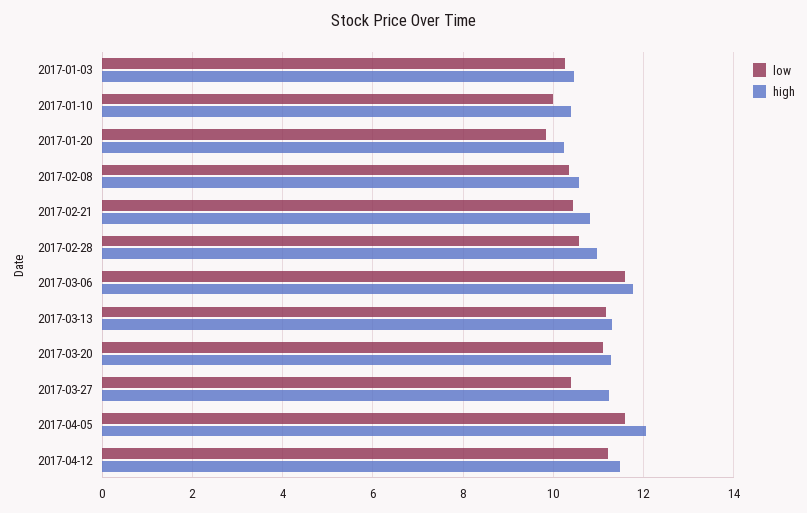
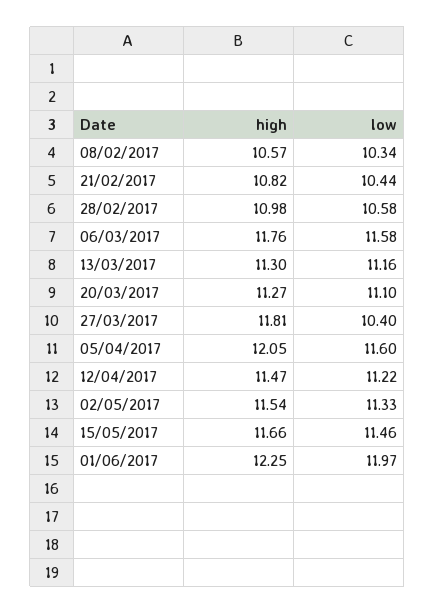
low, 2017-01-03: 10.2 -> none
high, 2017-01-03: 10.4 -> none
low, 2017-01-10: 10 -> none
high, 2017-01-10: 10.4 -> none
low, 2017-01-20: 9.8 -> none
high, 2017-01-20: 10.2 -> none
high, 2017-03-27: 11.2 -> 11.81
high, 02/05/2017: none -> 11.54
low, 02/05/2017: none -> 11.33
high, 15/05/2017: none -> 11.66
low, 15/05/2017: none -> 11.46
high, 01/06/2017: none -> 12.25
low, 01/06/2017: none -> 11.97

